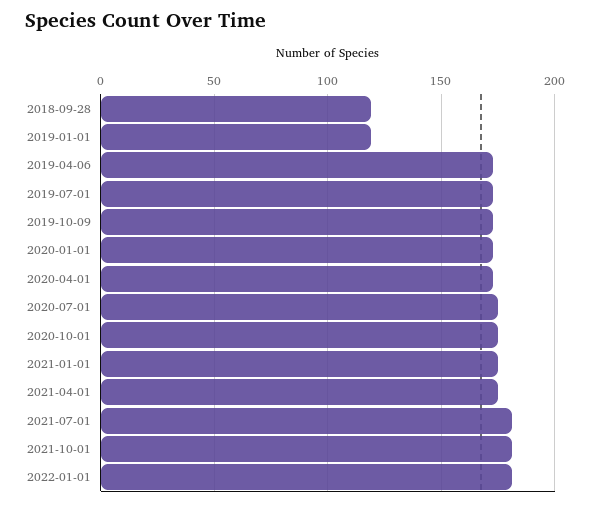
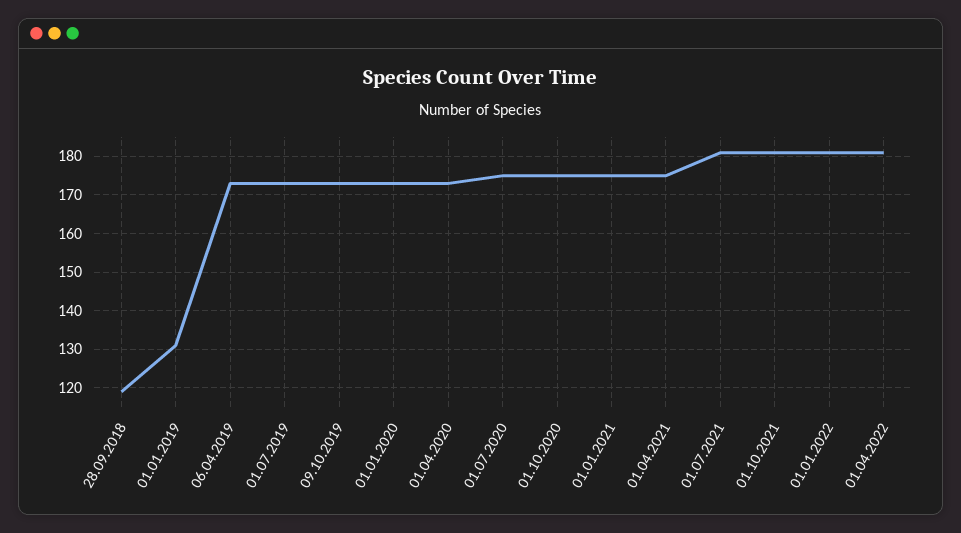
2019-01-01: 120 -> 130
01.04.2022: none -> 180

